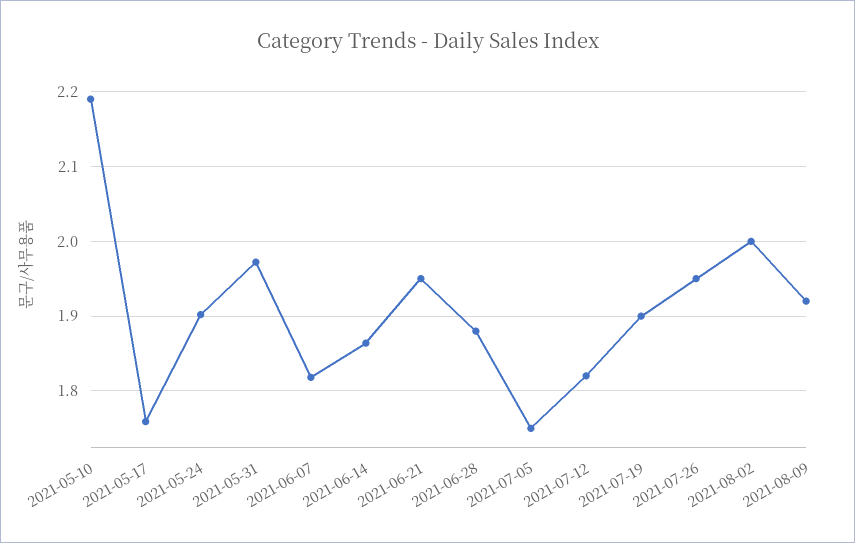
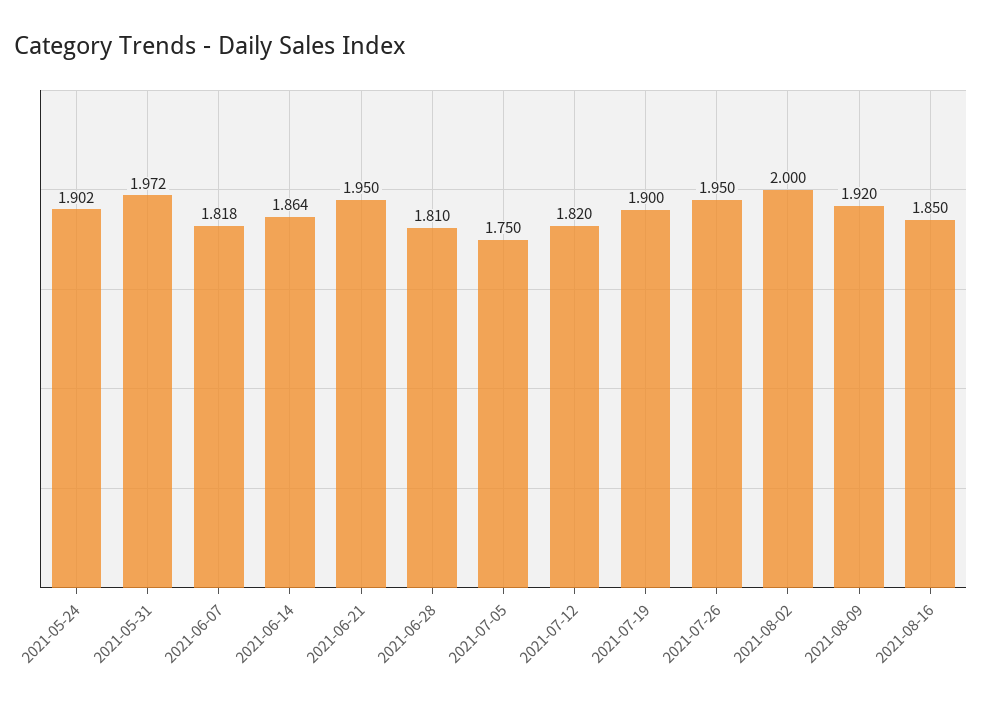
2021-05-10: 2.19 -> none
2021-05-17: 1.76 -> none
2021-06-28: 1.88 -> 1.81
2021-08-16: none -> 1.85

